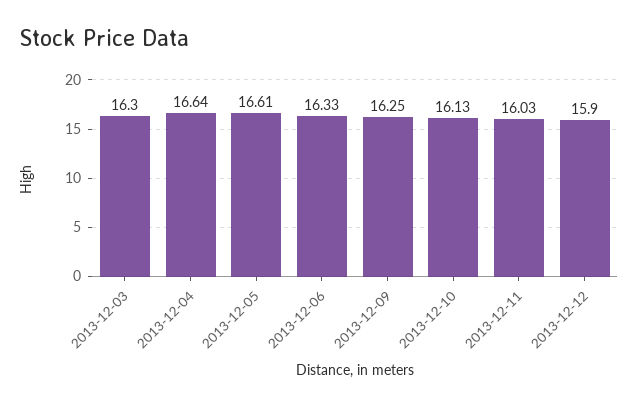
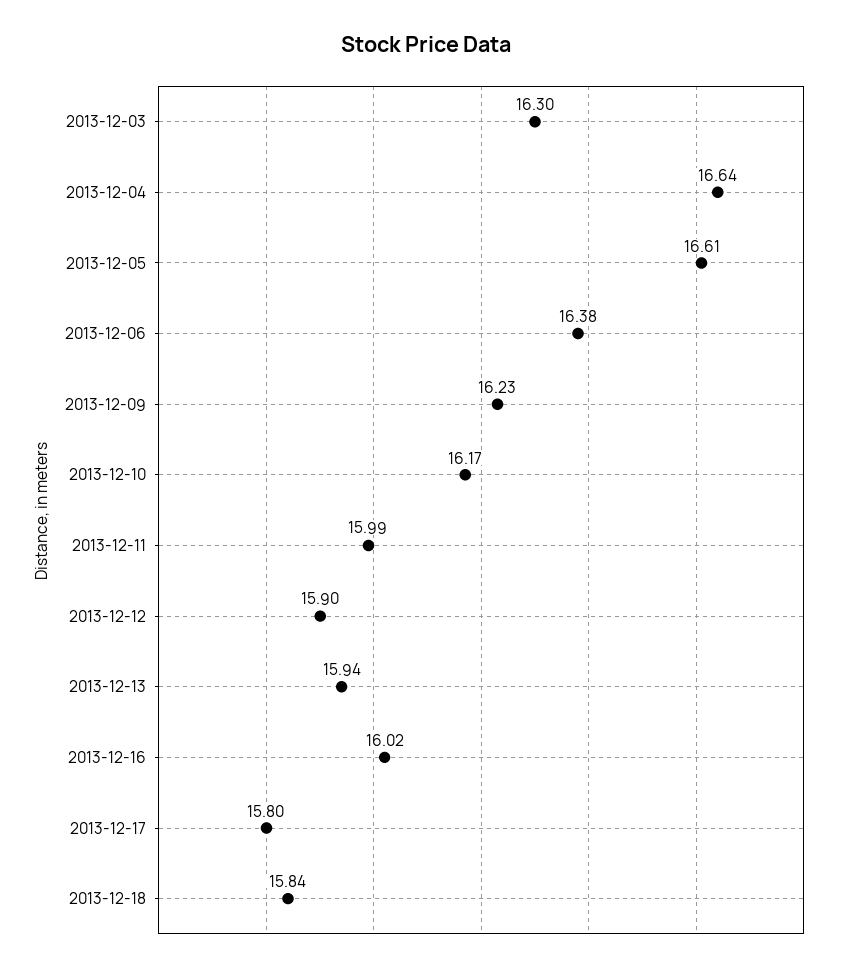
2013-12-06: 16.33 -> 16.38
2013-12-09: 16.25 -> 16.23
2013-12-10: 16.13 -> 16.17
2013-12-11: 16.03 -> 15.99
2013-12-13: none -> 15.94
2013-12-16: none -> 16.02
2013-12-17: none -> 15.8
2013-12-18: none -> 15.84

